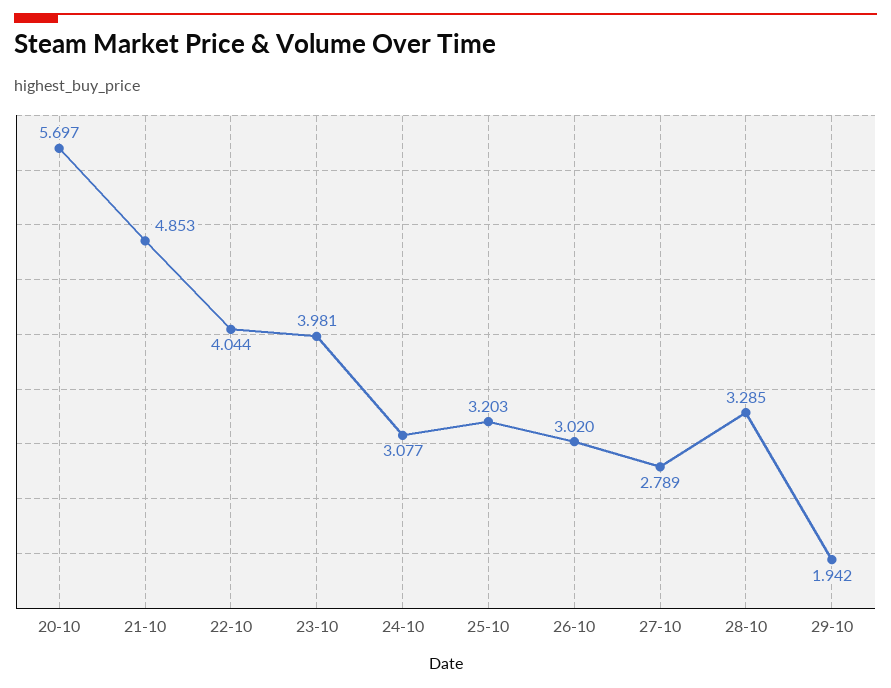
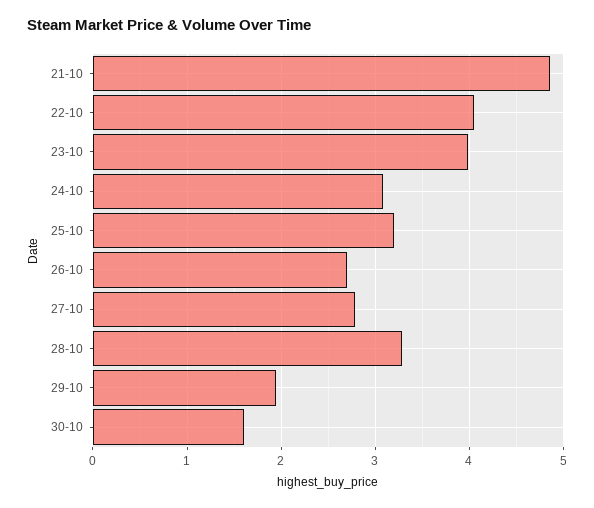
20-10: 5.697 -> none
26-10: 3.02 -> 2.7
30-10: none -> 1.6

